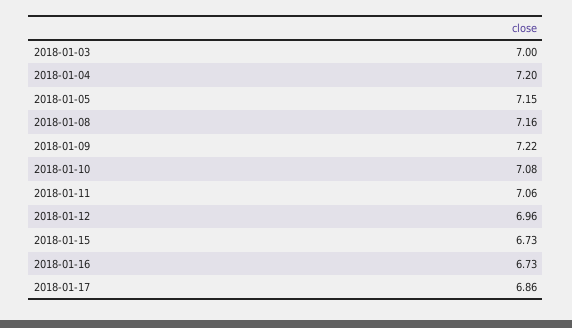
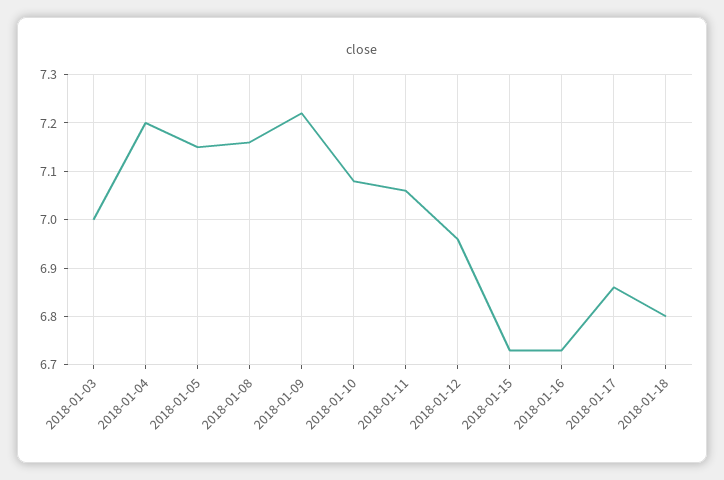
2018-01-18: none -> 6.8

